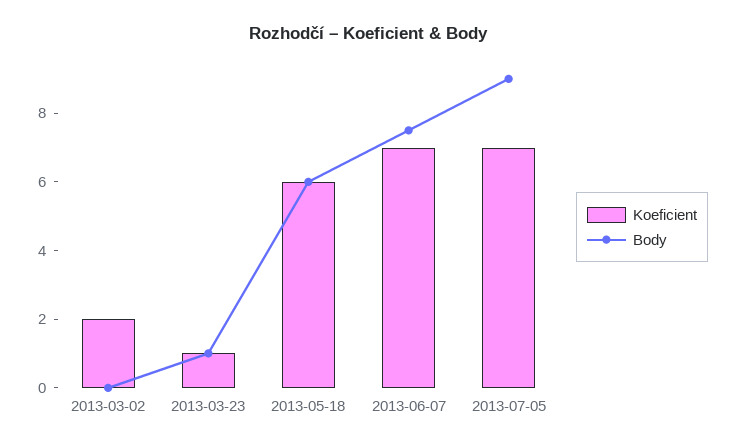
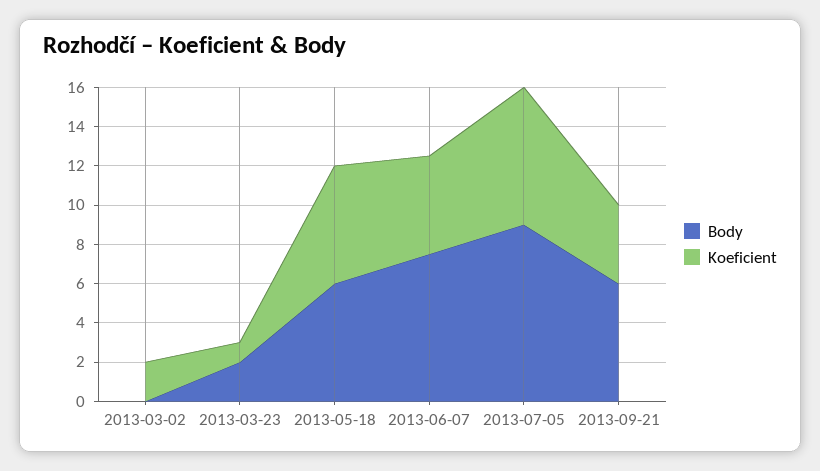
Body, 2013-03-23: 1 -> 2
Koeficient, 2013-06-07: 7 -> 5
Body, 2013-09-21: none -> 6
Koeficient, 2013-09-21: none -> 4

